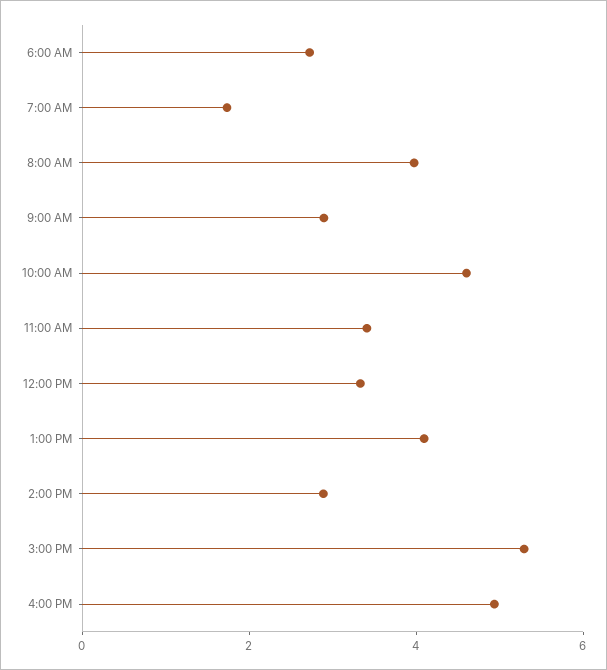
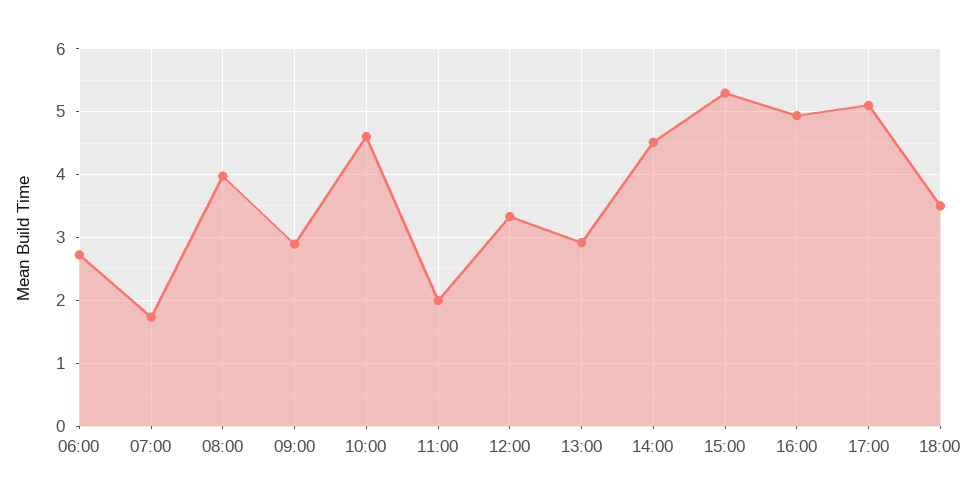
11:00 AM: 3.5 -> 2
1:00 PM: 4 -> 2.9
2:00 PM: 3 -> 4.5
17:00: none -> 5.1
18:00: none -> 3.5

